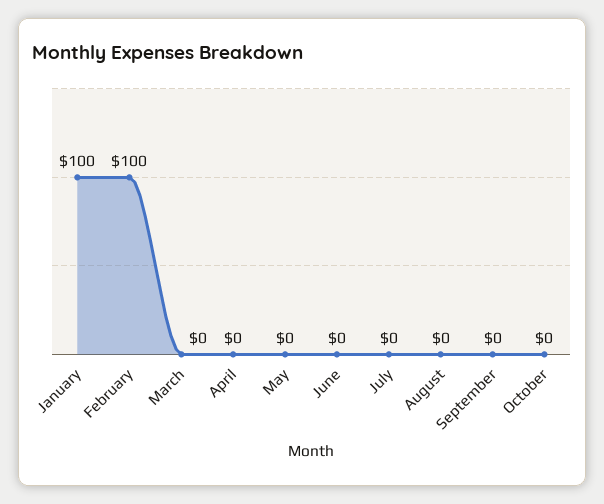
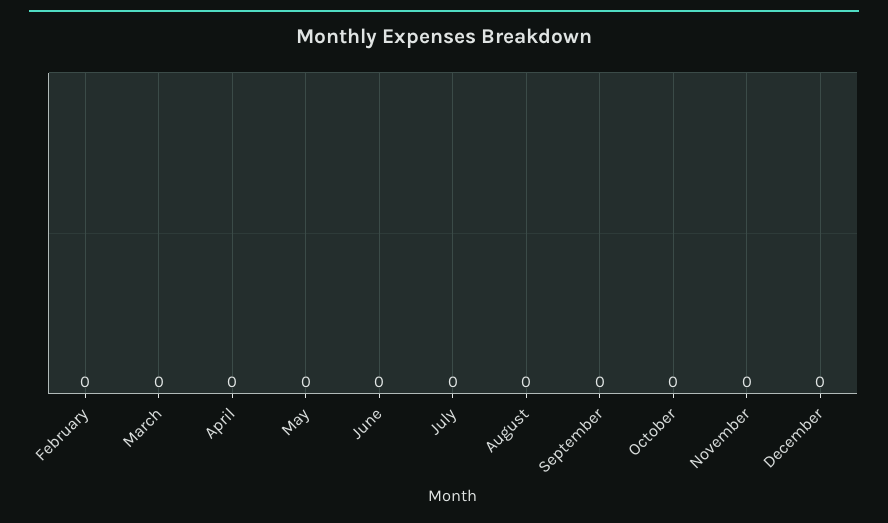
January: 100 -> none
February: 100 -> 0
November: none -> 0
December: none -> 0

